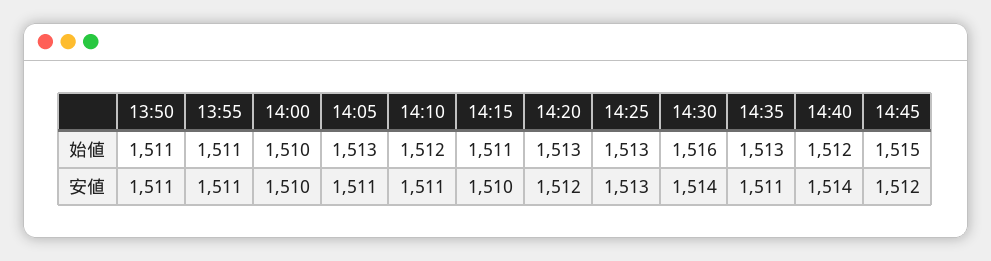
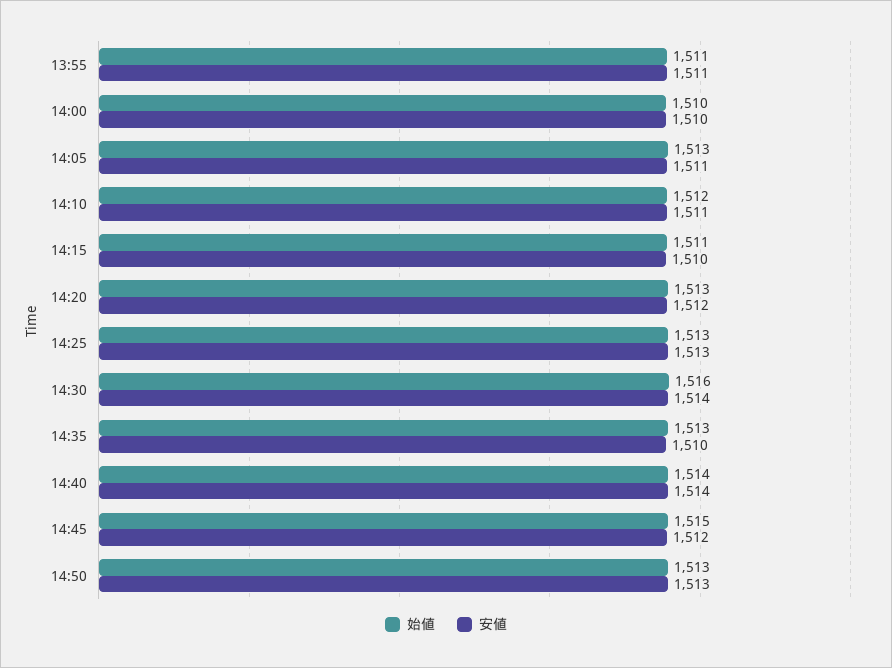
始値, 13:50: 1511 -> none
始値, 14:40: 1512 -> 1514
安値, 13:50: 1511 -> none
安値, 14:35: 1511 -> 1510
始値, 14:50: none -> 1513
安値, 14:50: none -> 1513

